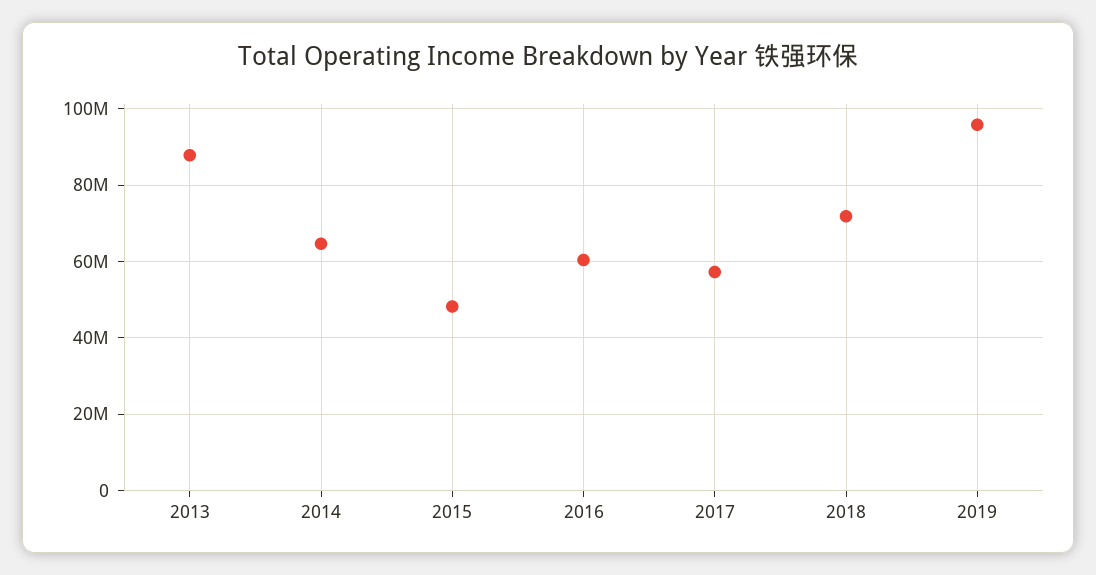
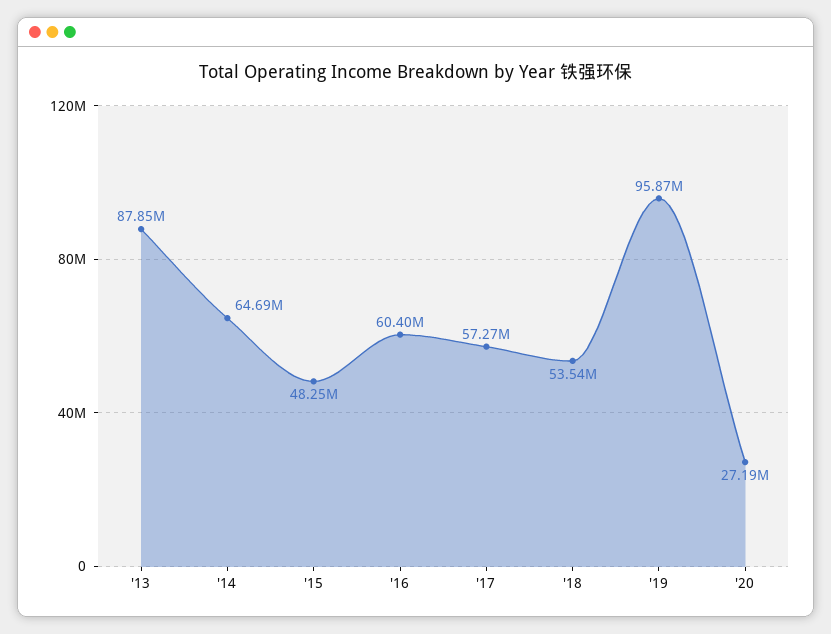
2018: 72000000 -> 53540000
'20: none -> 27190000

